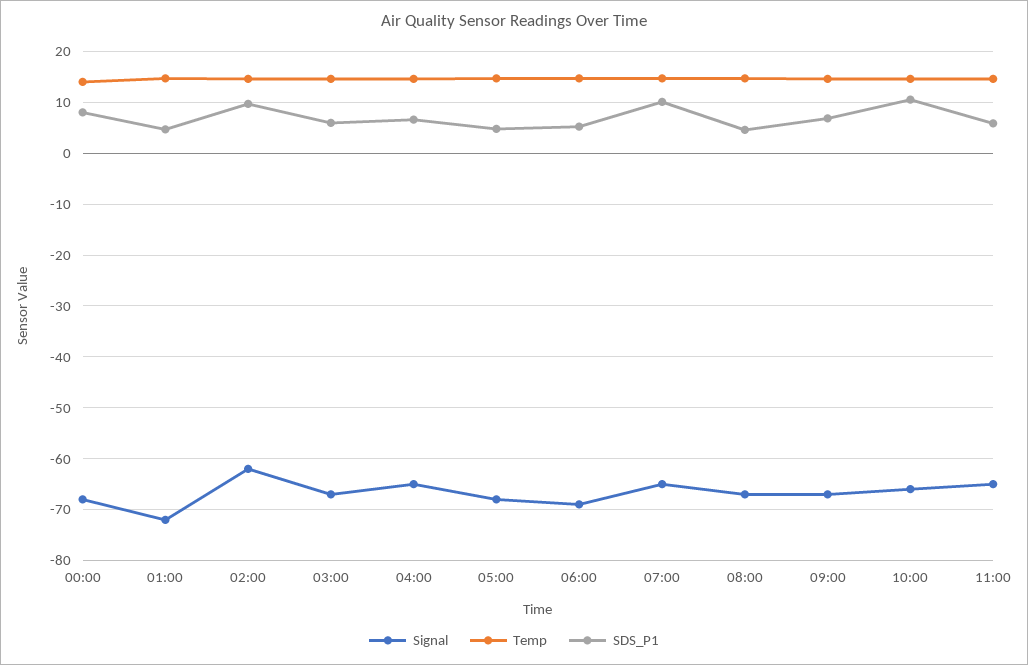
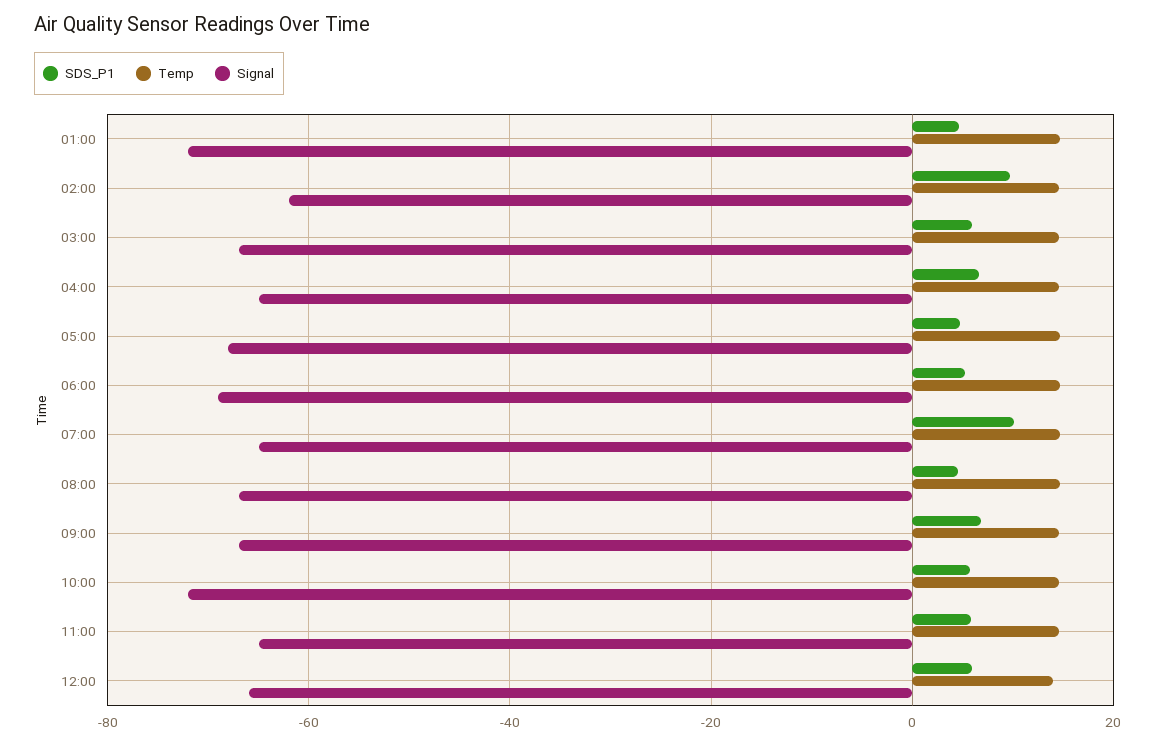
Signal, 00:00: -68 -> none
Temp, 00:00: 14 -> none
SDS_P1, 00:00: 8 -> none
Signal, 10:00: -66 -> -72
SDS_P1, 10:00: 10 -> 6
SDS_P1, 12:00: none -> 6
Temp, 12:00: none -> 14
Signal, 12:00: none -> -66

